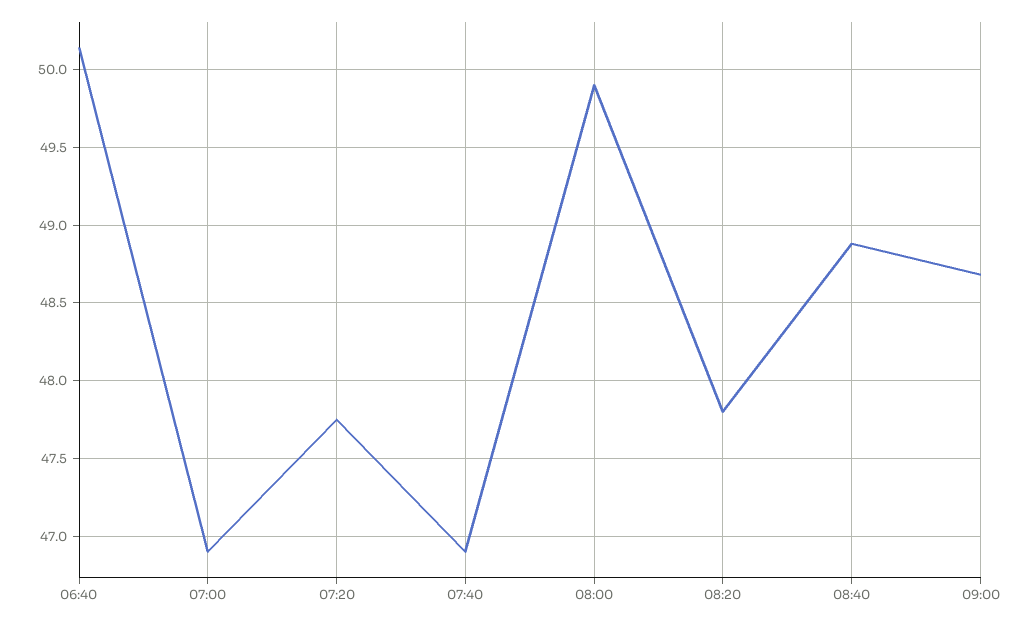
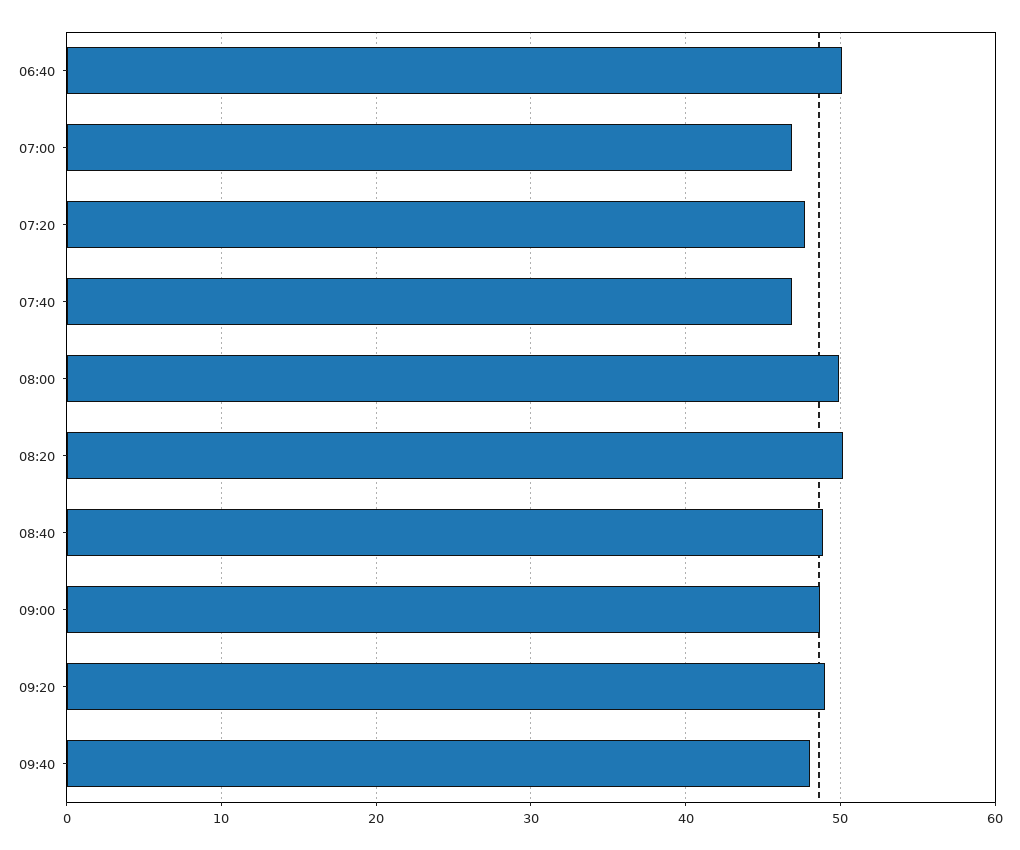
08:20: 47.8 -> 50
09:20: none -> 49
09:40: none -> 48

